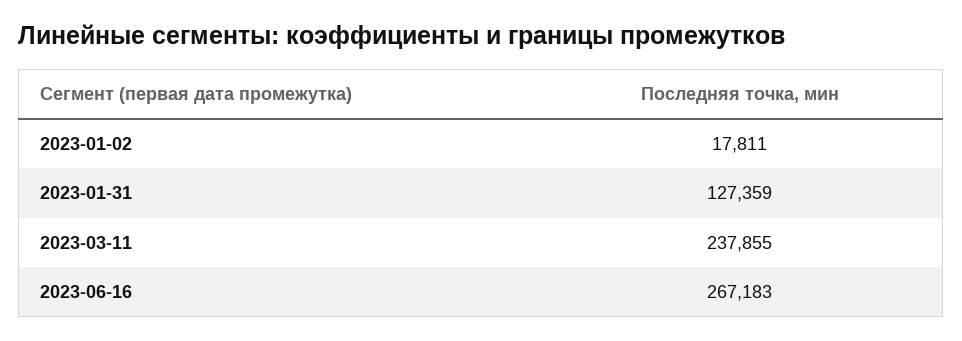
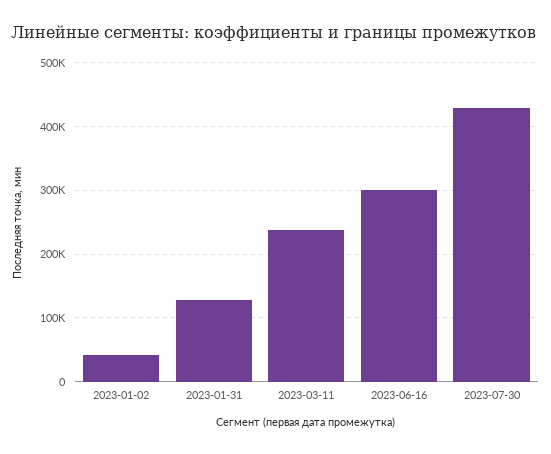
2023-01-02: 17811 -> 40000
2023-06-16: 267183 -> 300000
2023-07-30: none -> 430000

